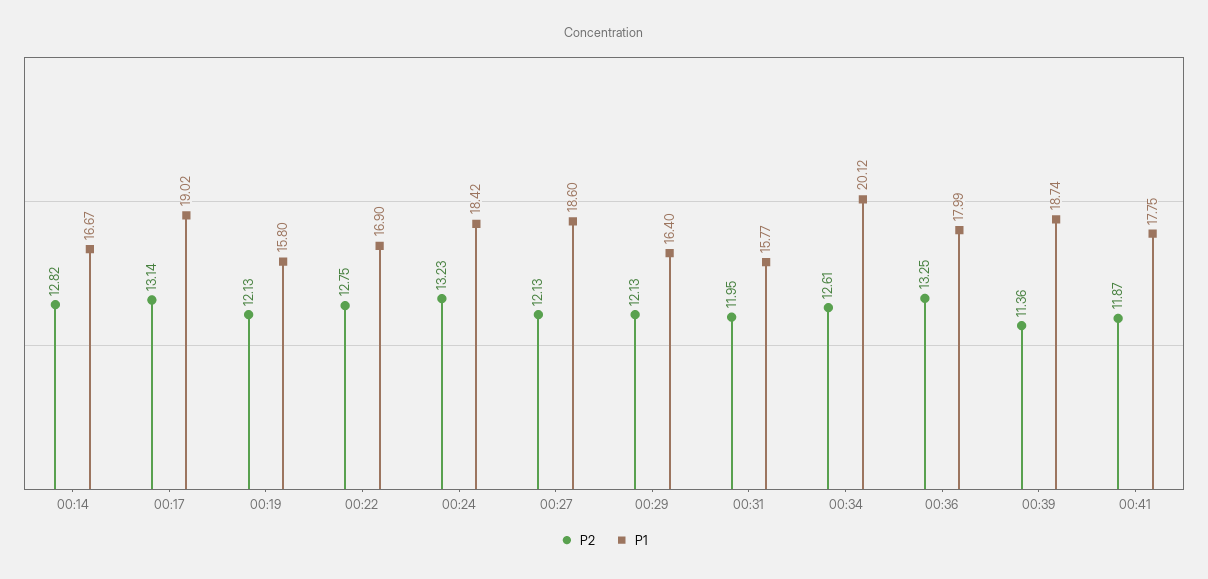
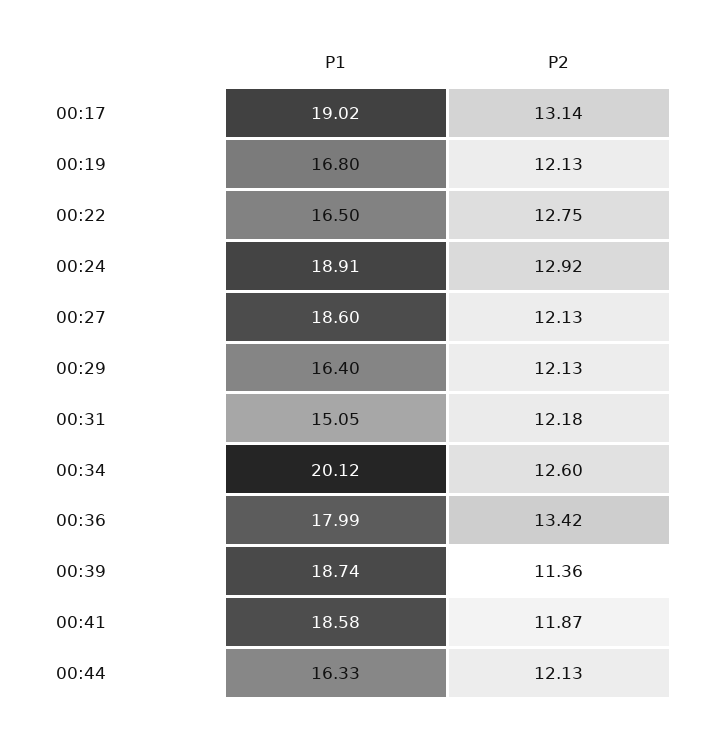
P2, 00:14: 12.82 -> none
P1, 00:14: 16.67 -> none
P1, 00:19: 15.8 -> 16.8
P1, 00:22: 16.9 -> 16.5
P2, 00:24: 13.23 -> 12.92
P1, 00:24: 18.42 -> 18.91
P2, 00:31: 11.95 -> 12.18
P1, 00:31: 15.77 -> 15.05
P2, 00:34: 12.61 -> 12.6
P2, 00:36: 13.25 -> 13.42
P1, 00:41: 17.75 -> 18.58
P1, 00:44: none -> 16.33
P2, 00:44: none -> 12.13

